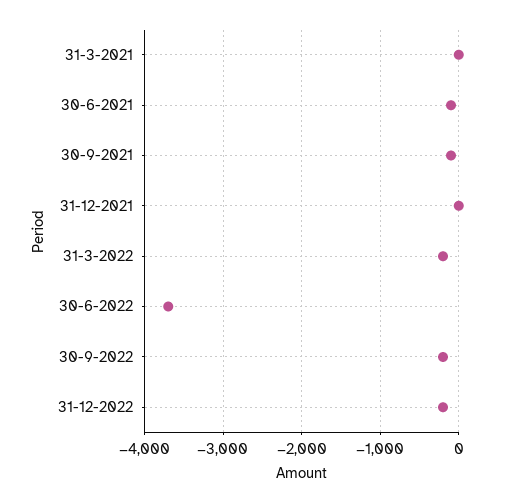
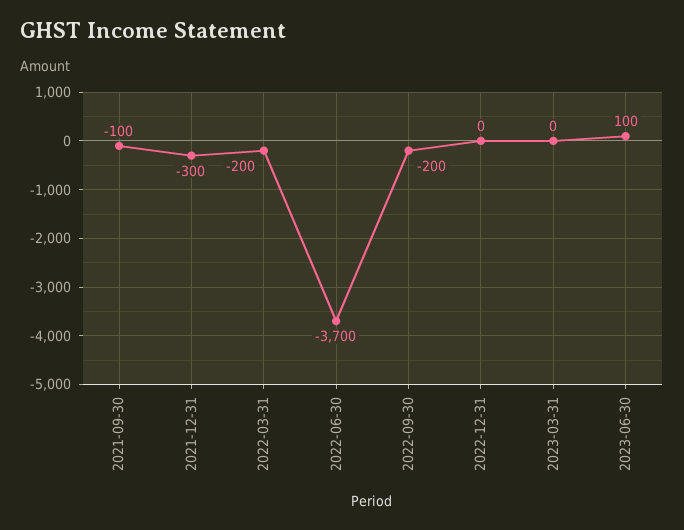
31-3-2021: 0 -> none
30-6-2021: -100 -> none
31-12-2021: 0 -> -300
31-12-2022: -200 -> 0
2023-03-31: none -> 0
2023-06-30: none -> 100

